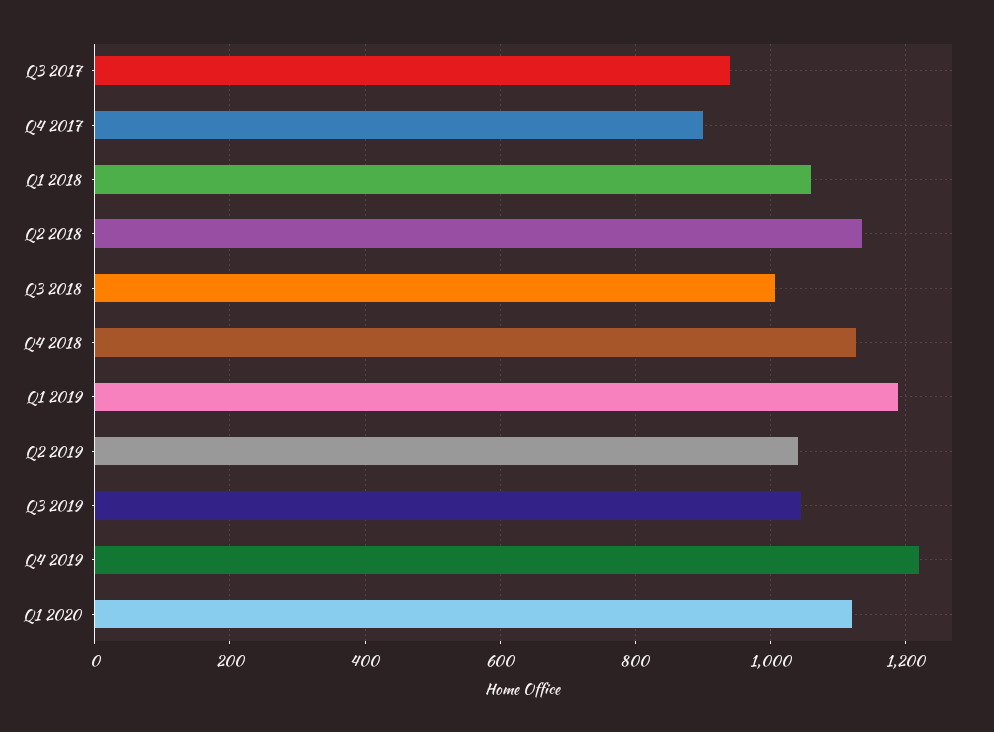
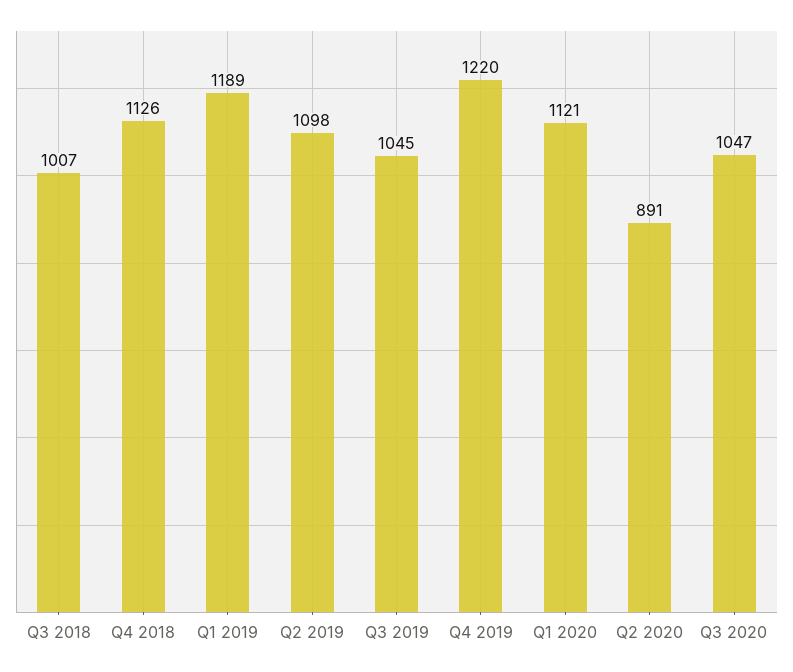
Q3 2017: 940 -> none
Q4 2017: 900 -> none
Q1 2018: 1060 -> none
Q2 2018: 1140 -> none
Q2 2019: 1040 -> 1098
Q2 2020: none -> 891
Q3 2020: none -> 1047

